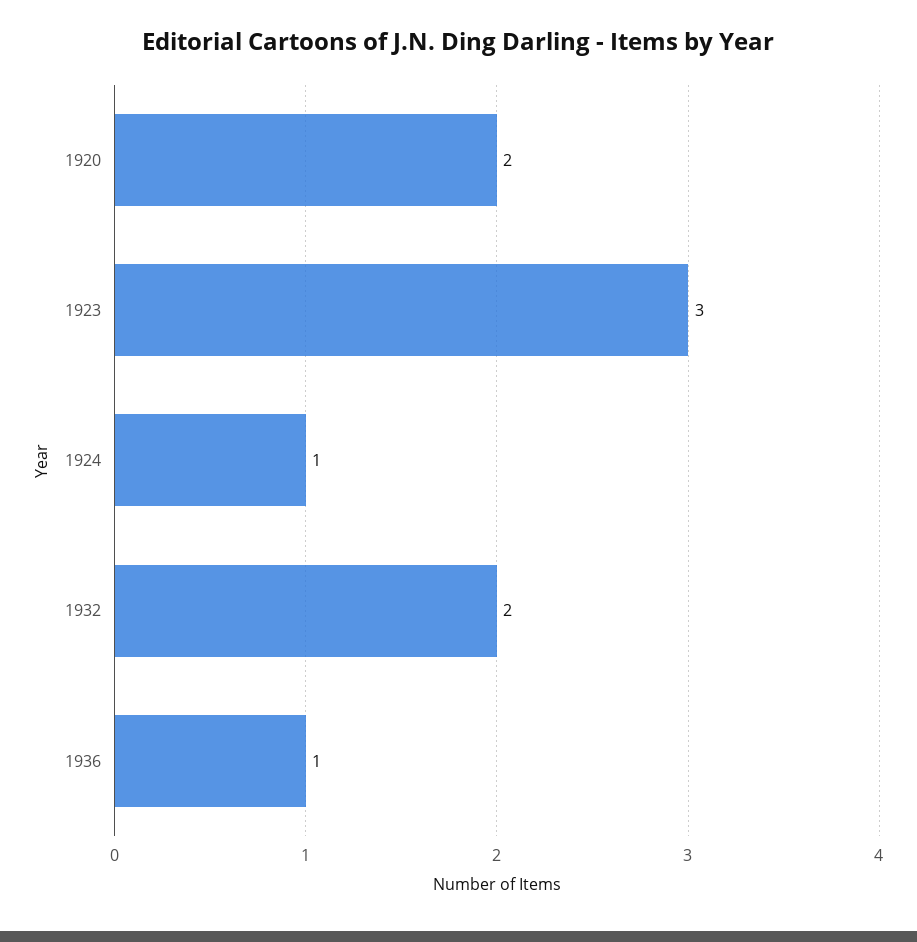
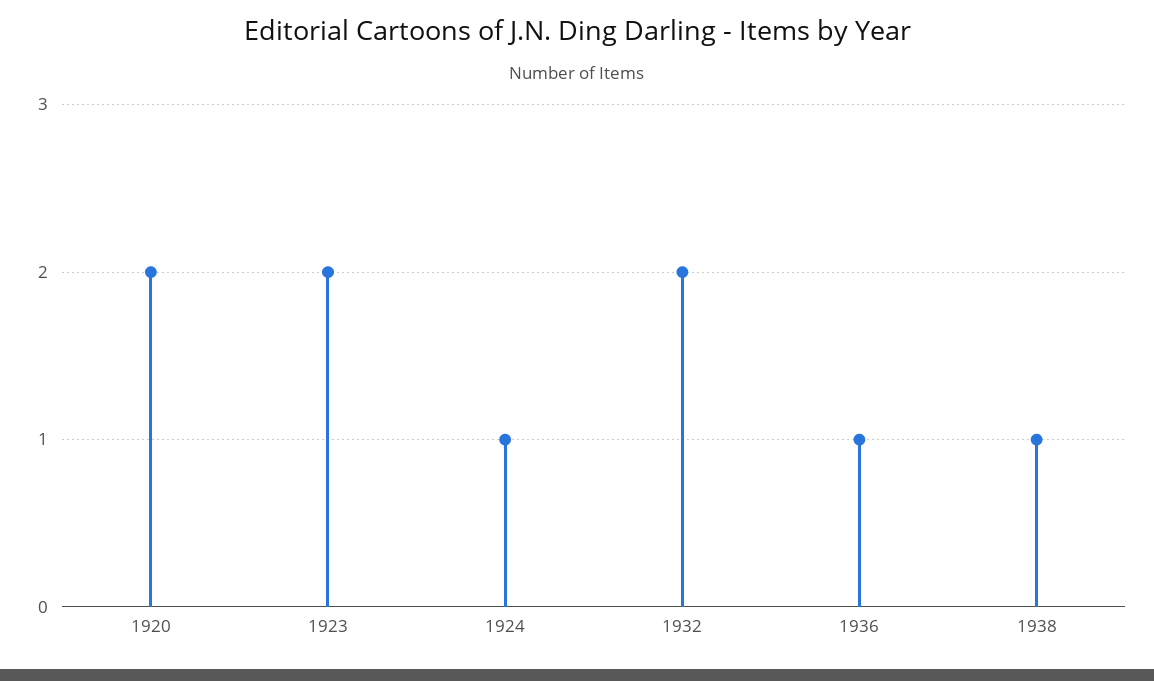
1923: 3 -> 2
1938: none -> 1

